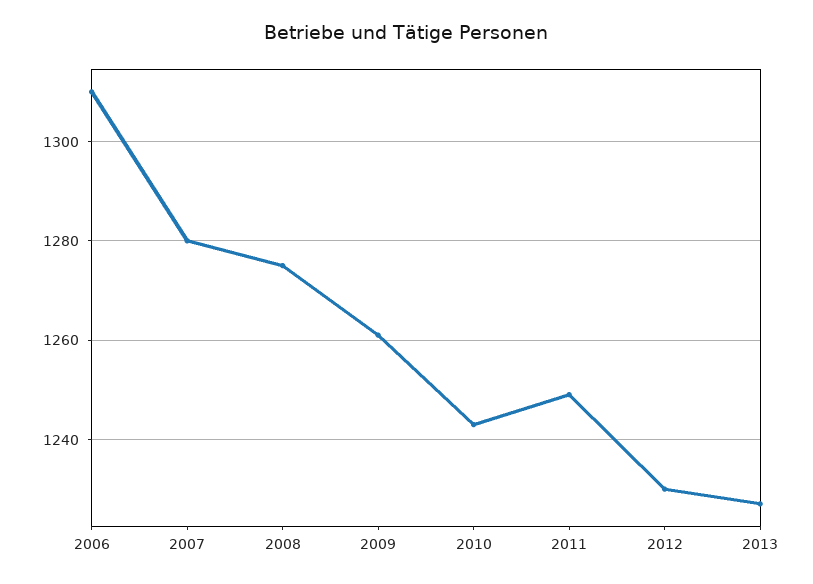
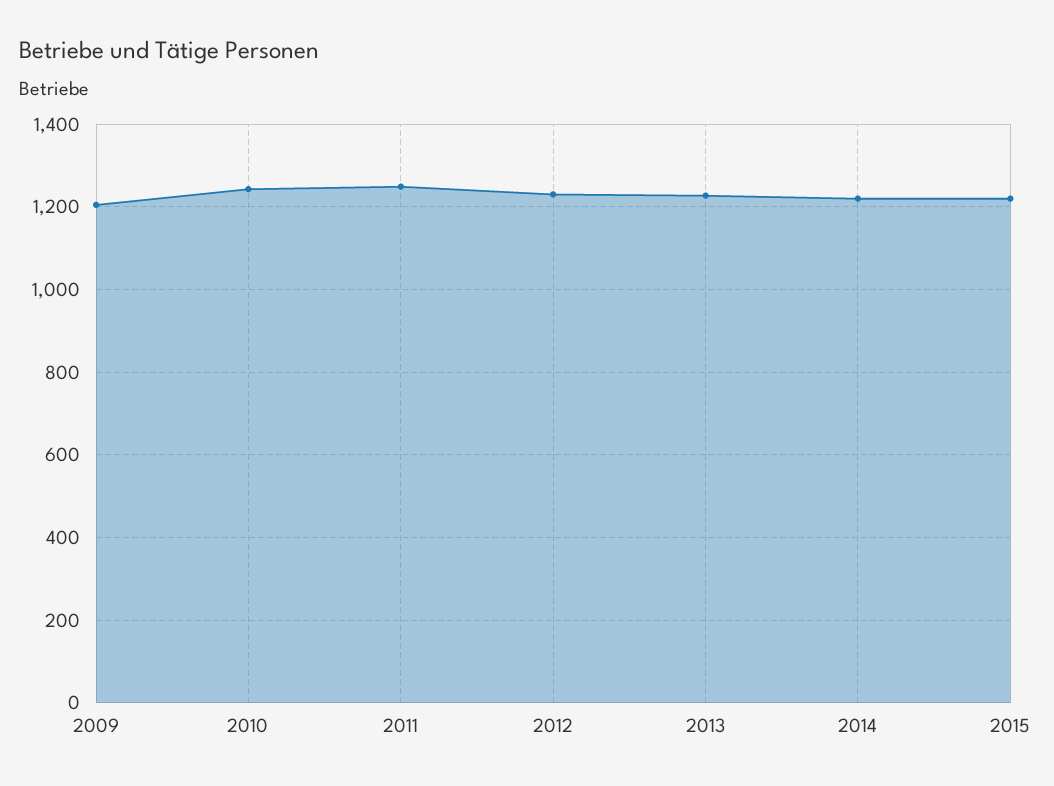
2006: 1310 -> none
2007: 1280 -> none
2008: 1275 -> none
2009: 1260 -> 1200
2014: none -> 1220
2015: none -> 1220

